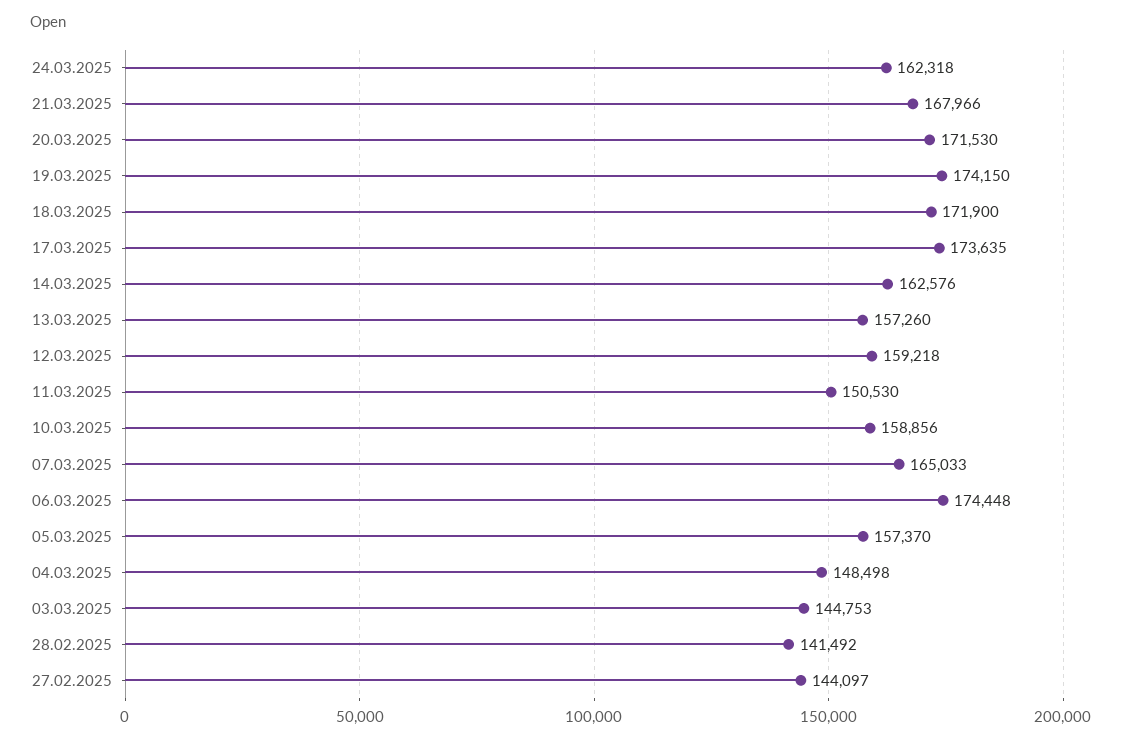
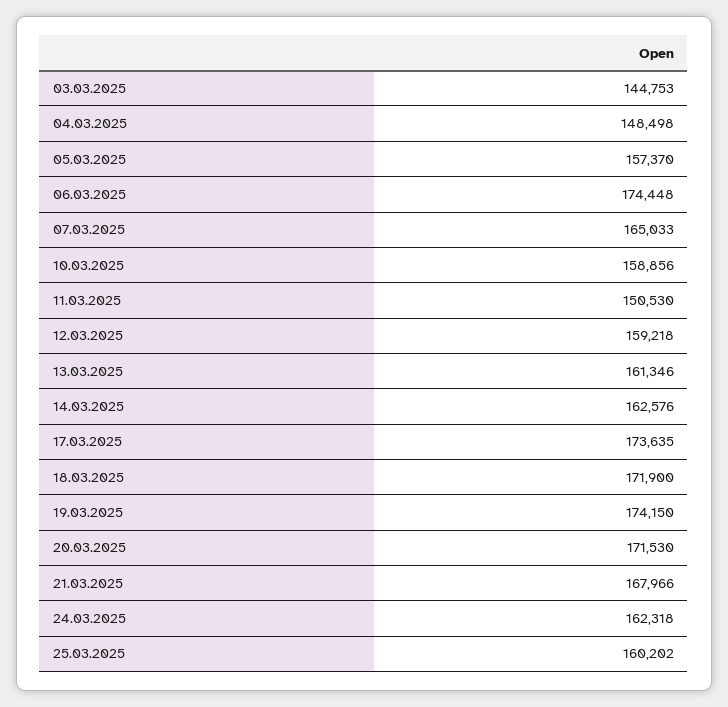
13.03.2025: 157260 -> 161346
28.02.2025: 141492 -> none
27.02.2025: 144097 -> none
25.03.2025: none -> 160202

